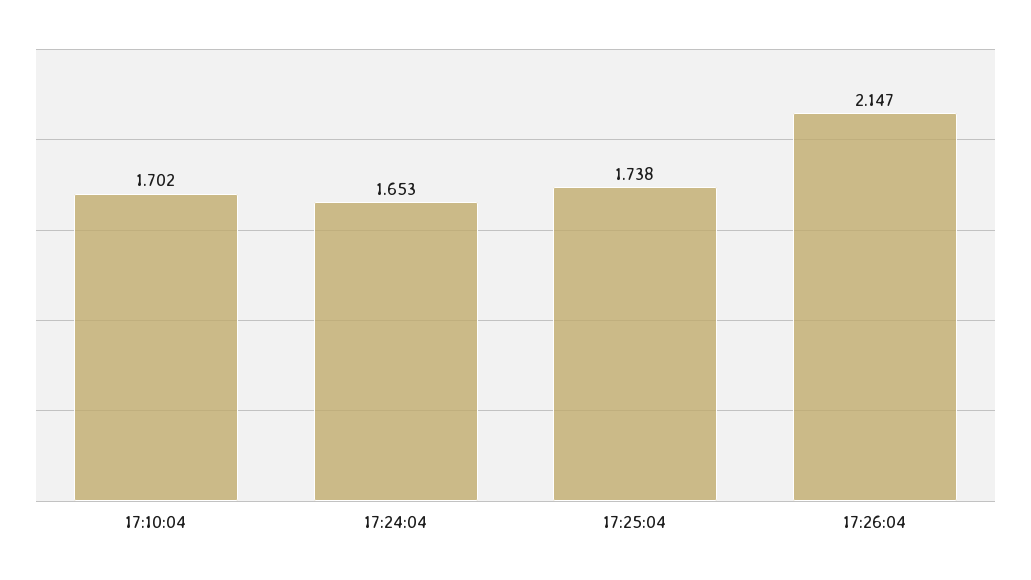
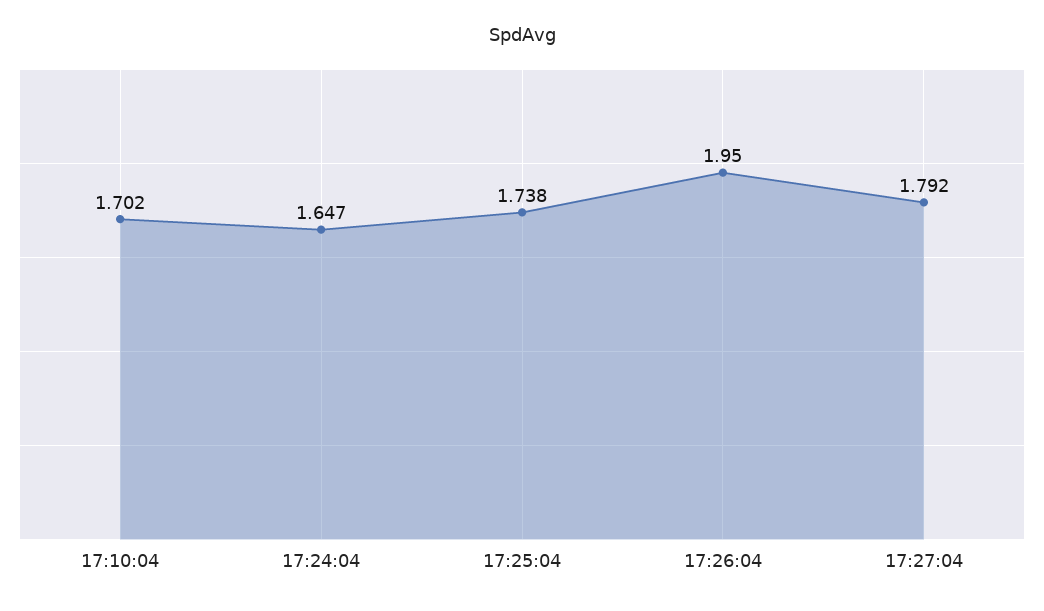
17:24:04: 1.653 -> 1.647
17:26:04: 2.147 -> 1.95
17:27:04: none -> 1.792

